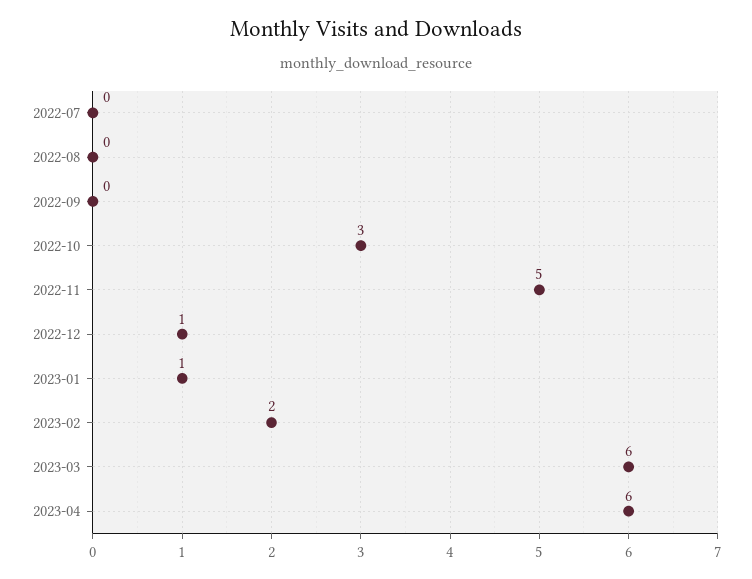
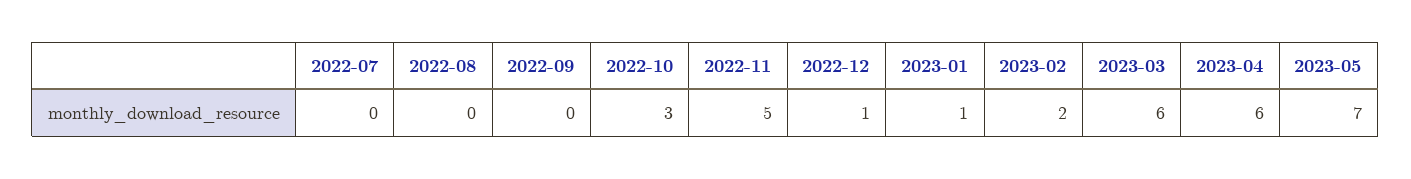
2023-05: none -> 7

